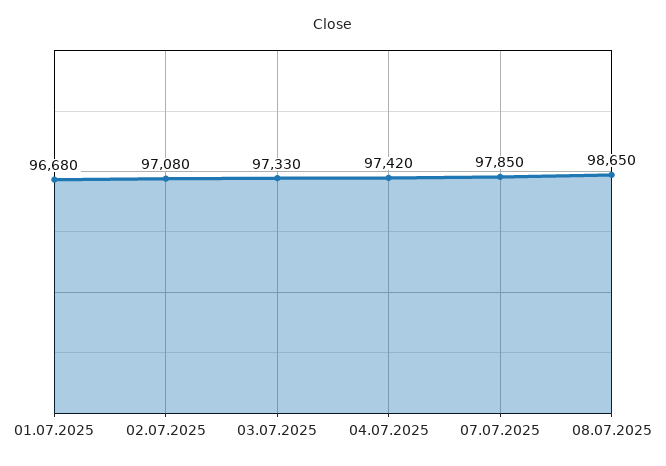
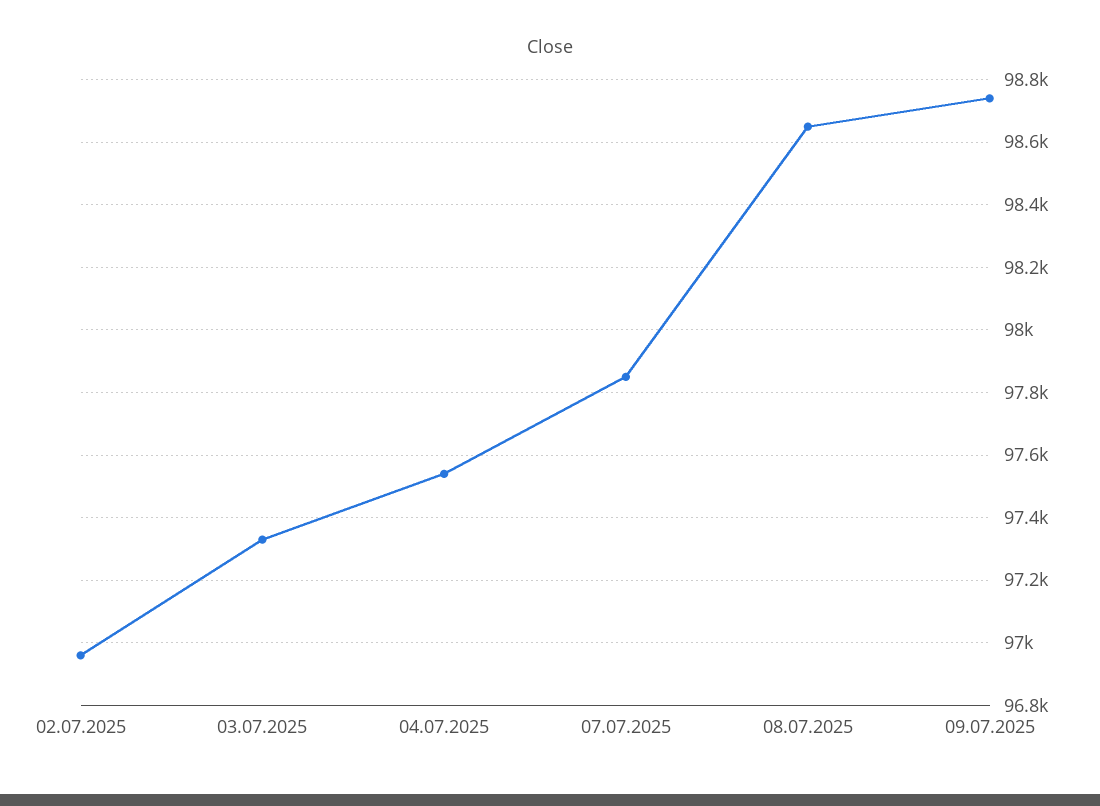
01.07.2025: 96680 -> none
02.07.2025: 97080 -> 96960
04.07.2025: 97420 -> 97540
09.07.2025: none -> 98740

